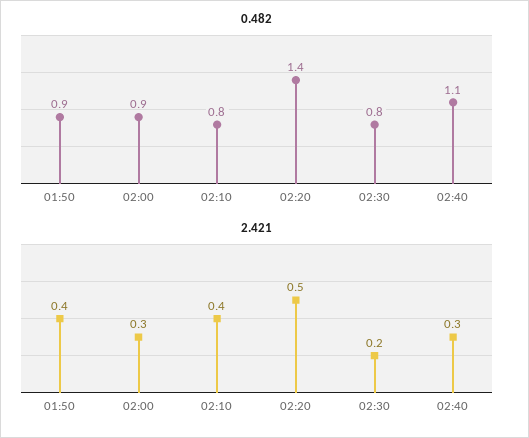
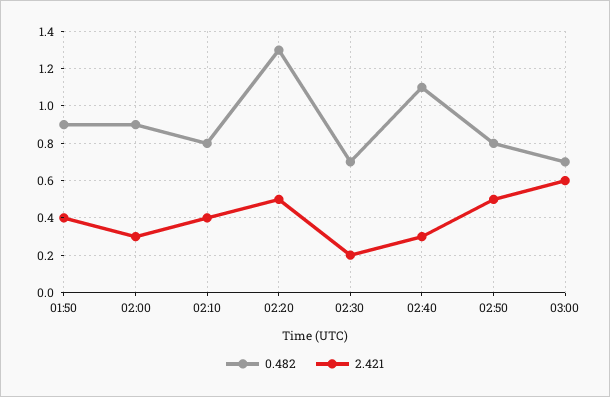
0.482, 02:20: 1.4 -> 1.3
0.482, 02:30: 0.8 -> 0.7
0.482, 02:50: none -> 0.8
2.421, 02:50: none -> 0.5
0.482, 03:00: none -> 0.7
2.421, 03:00: none -> 0.6

